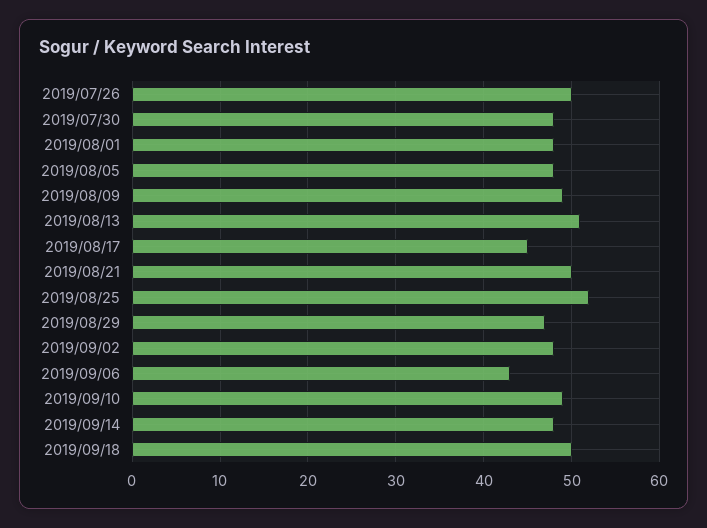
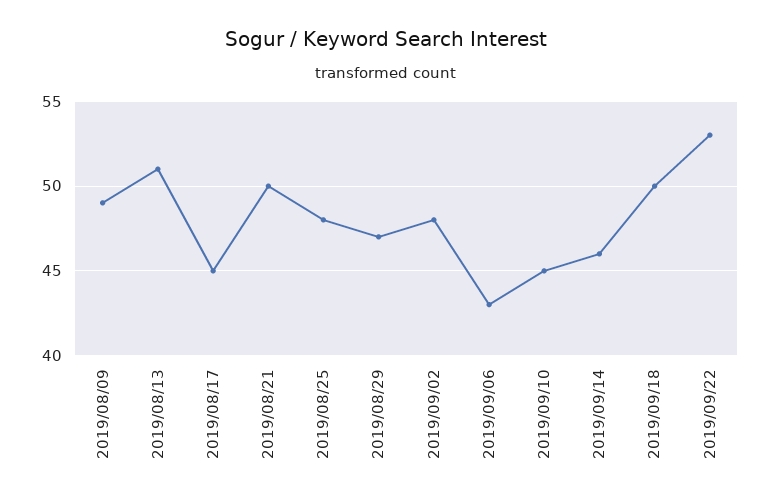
2019/07/26: 50 -> none
2019/07/30: 48 -> none
2019/08/01: 48 -> none
2019/08/05: 48 -> none
2019/08/25: 52 -> 48
2019/09/10: 49 -> 45
2019/09/14: 48 -> 46
2019/09/22: none -> 53

